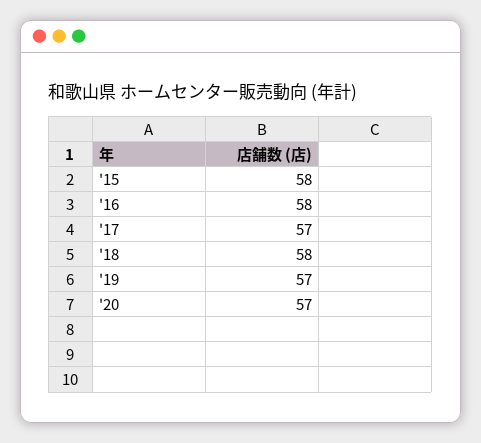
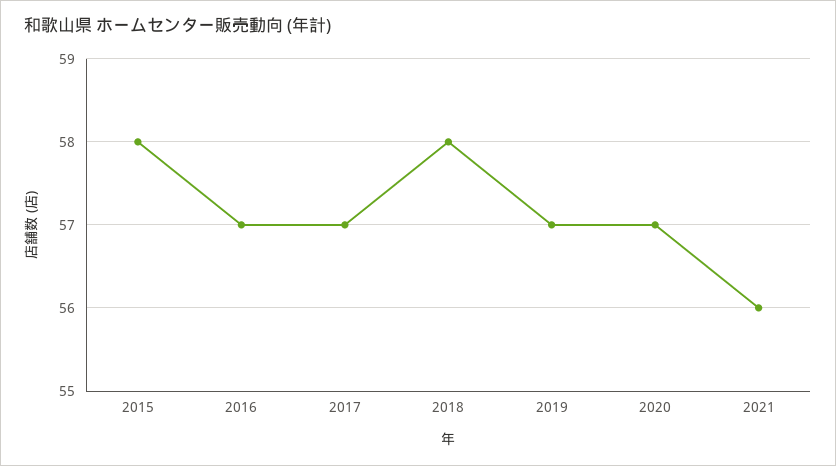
'16: 58 -> 57
2021: none -> 56

